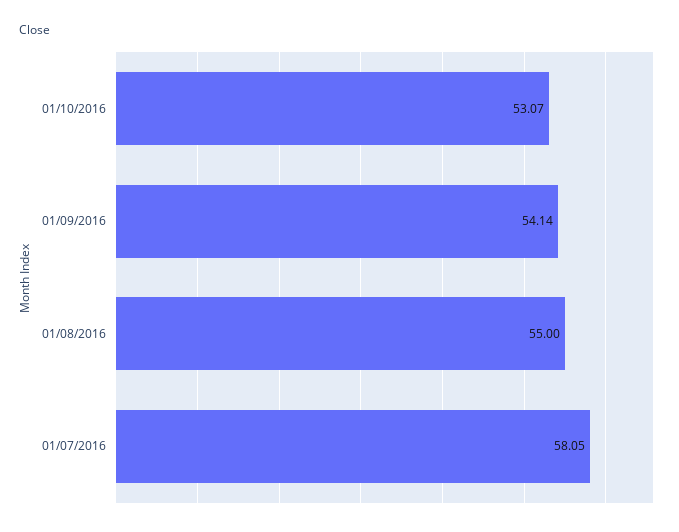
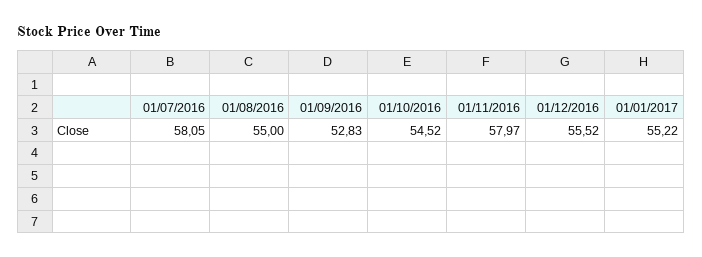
01/10/2016: 53.07 -> 54.52
01/09/2016: 54.14 -> 52.83
01/11/2016: none -> 57.97
01/12/2016: none -> 55.52
01/01/2017: none -> 55.22

